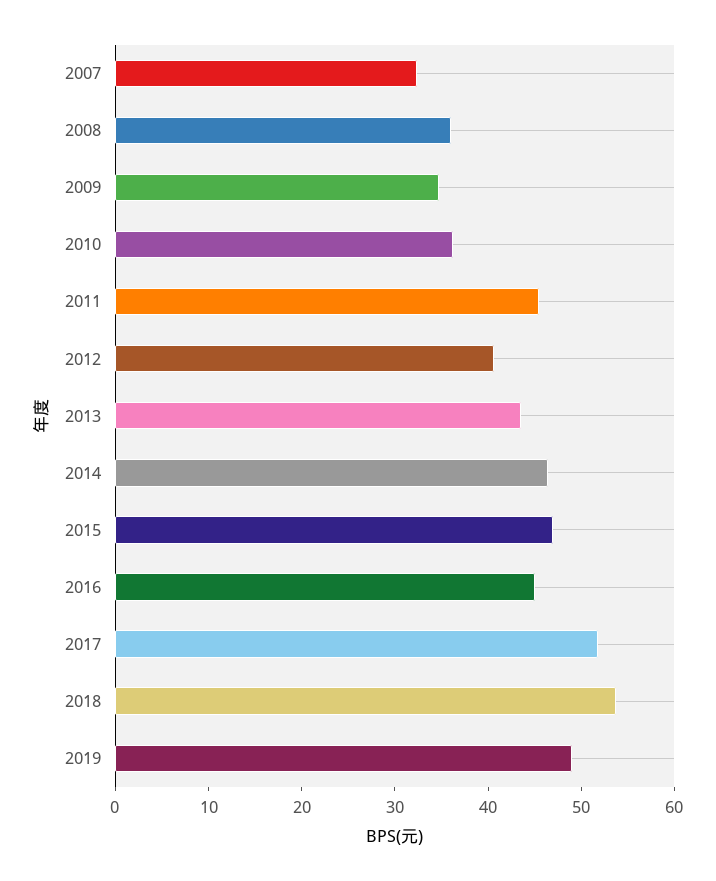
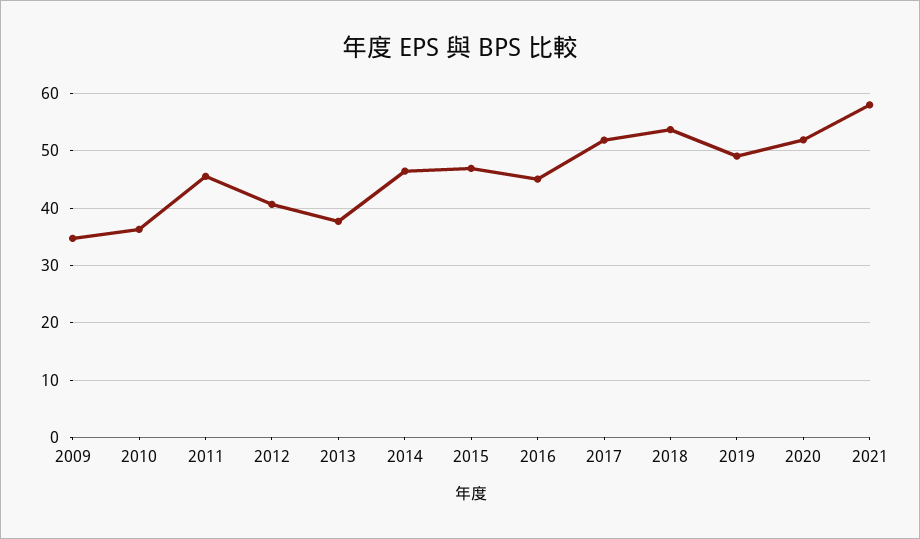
2007: 32 -> none
2008: 36 -> none
2013: 44 -> 38
2020: none -> 52
2021: none -> 58

